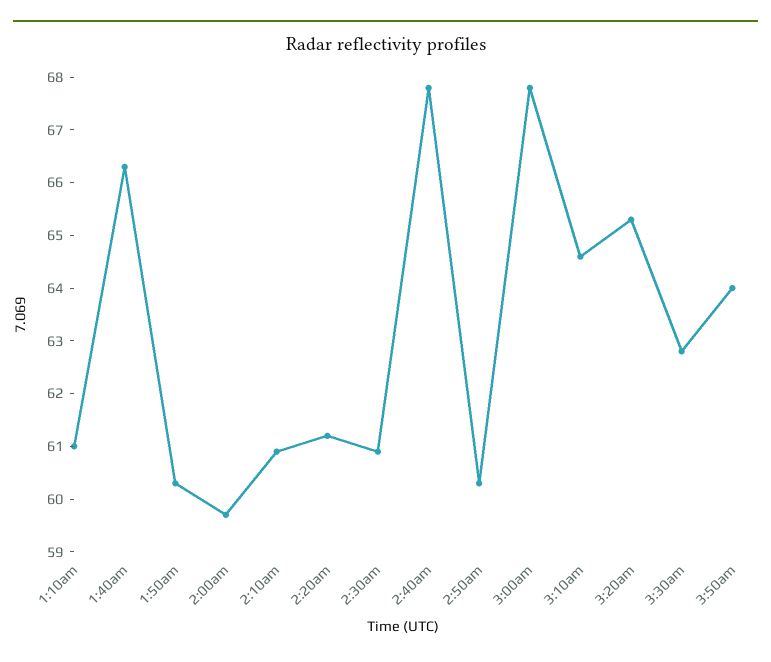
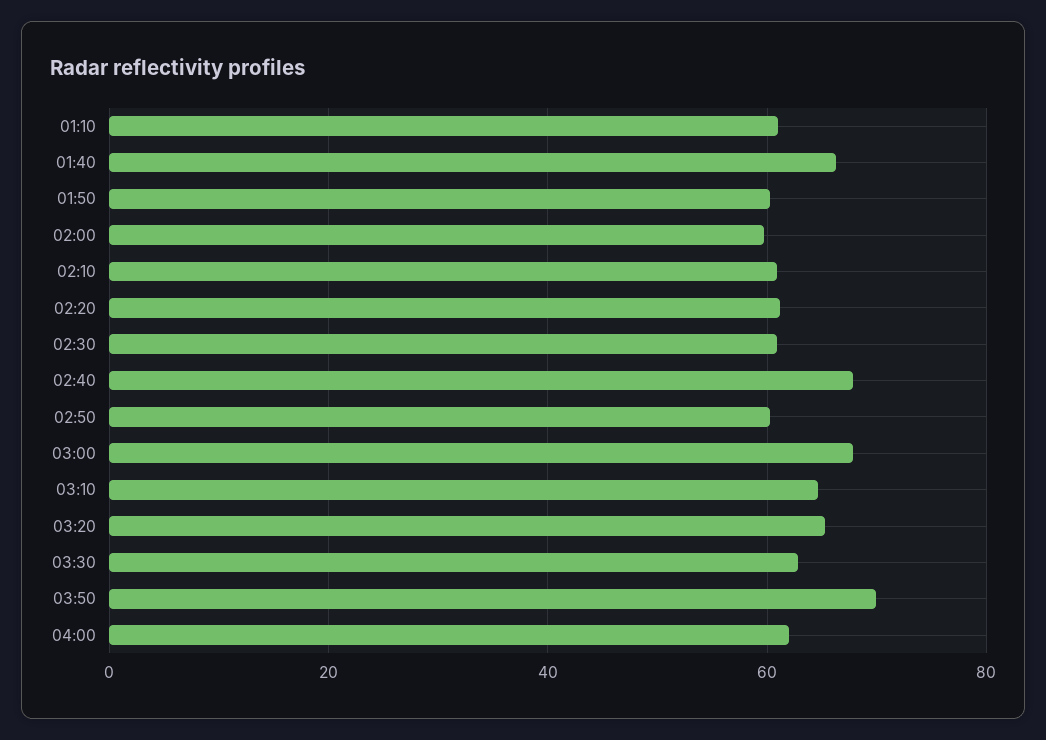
3:50am: 64 -> 70
04:00: none -> 62

